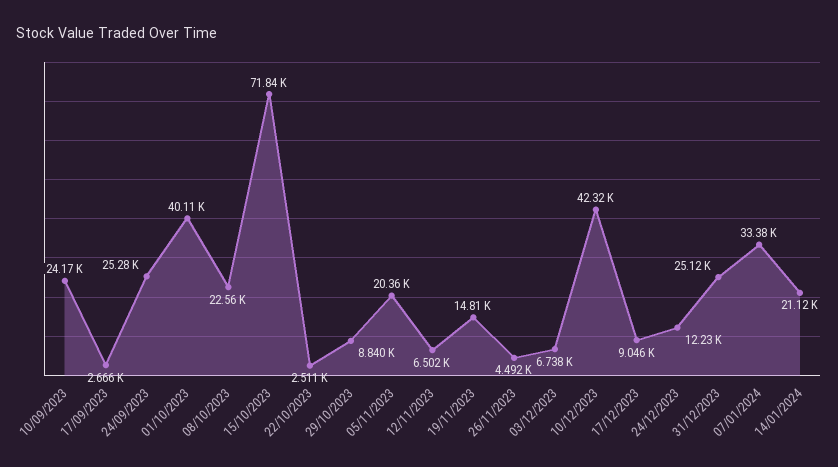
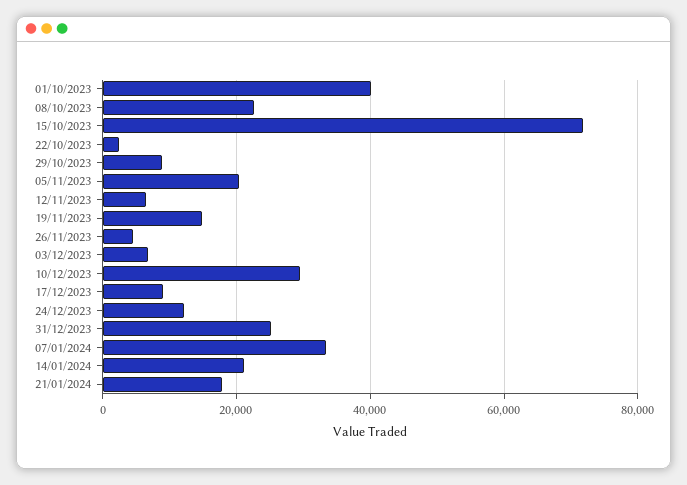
10/09/2023: 24170 -> none
17/09/2023: 2666 -> none
24/09/2023: 25280 -> none
10/12/2023: 42320 -> 30000
21/01/2024: none -> 18000

